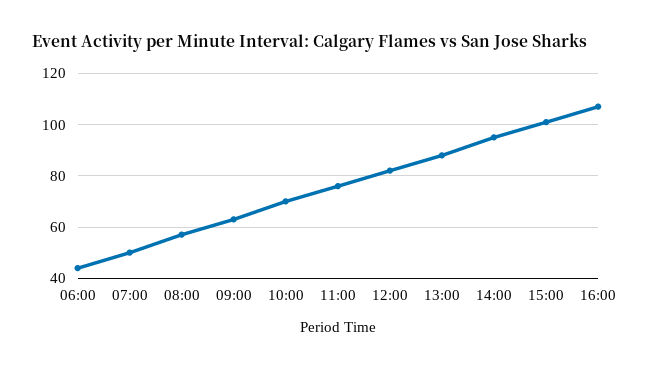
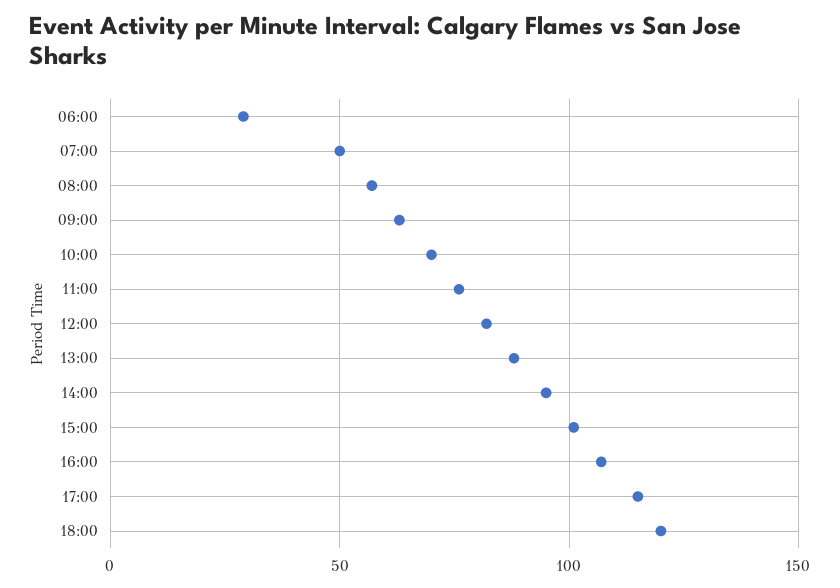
06:00: 45 -> 30
17:00: none -> 115
18:00: none -> 120

